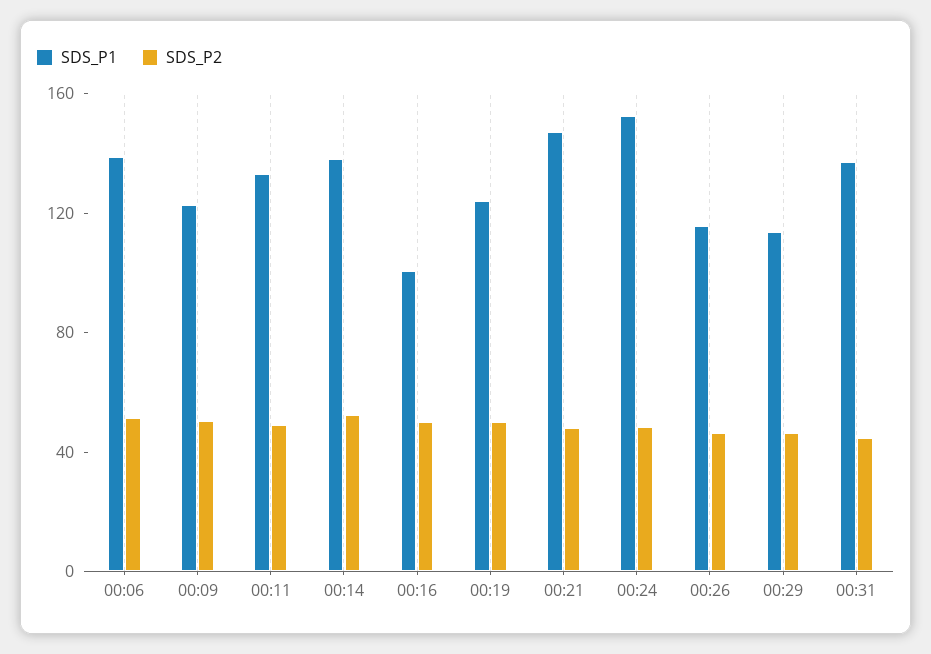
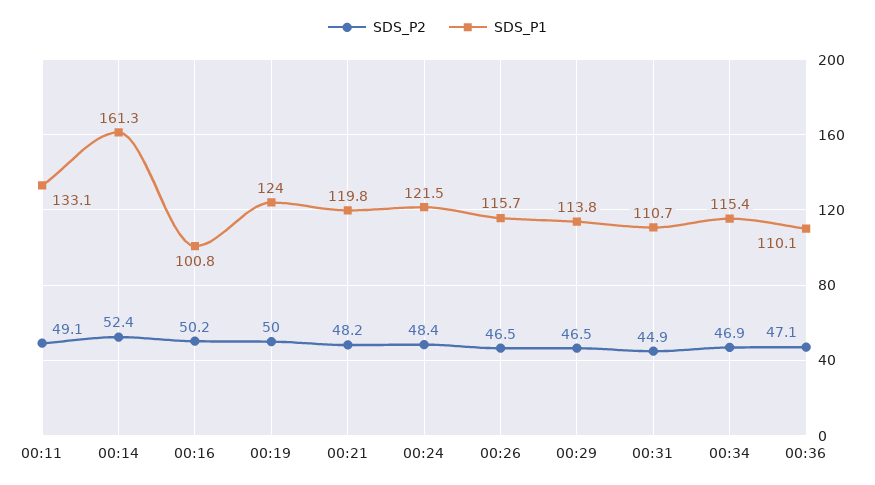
SDS_P1, 00:06: 140 -> none
SDS_P2, 00:06: 50 -> none
SDS_P1, 00:09: 120 -> none
SDS_P2, 00:09: 50 -> none
SDS_P1, 00:14: 140 -> 161.3
SDS_P1, 00:21: 150 -> 119.8
SDS_P1, 00:24: 150 -> 121.5
SDS_P1, 00:31: 140 -> 110.7
SDS_P2, 00:34: none -> 46.9
SDS_P1, 00:34: none -> 115.4
SDS_P2, 00:36: none -> 47.1
SDS_P1, 00:36: none -> 110.1

